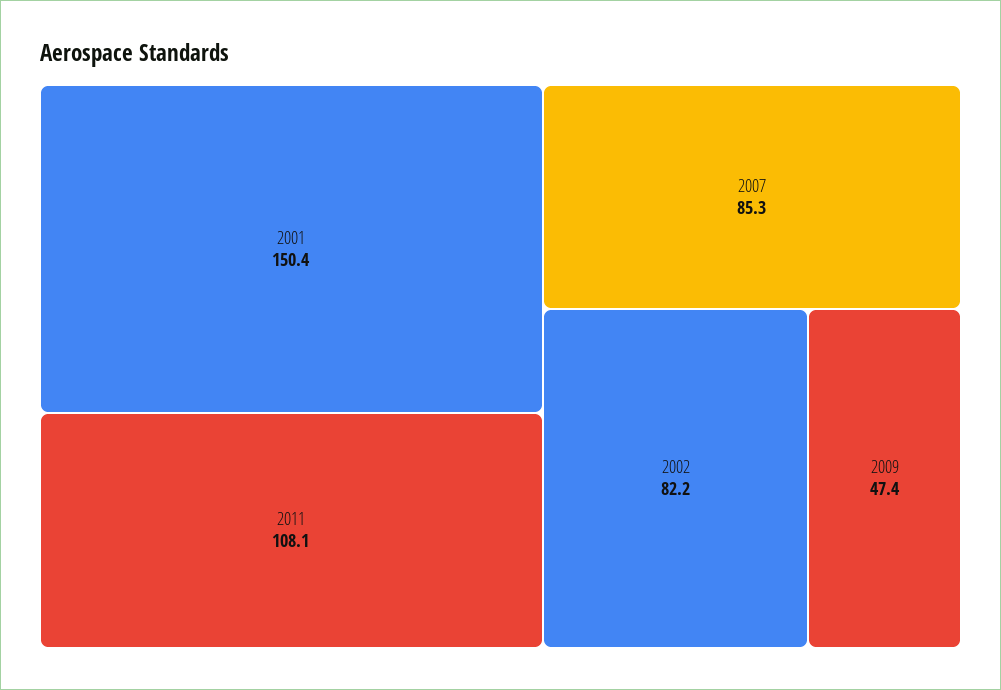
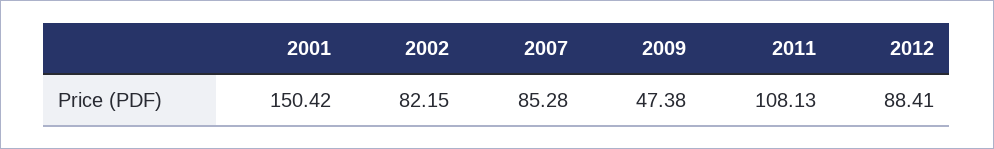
2012: none -> 88.41

